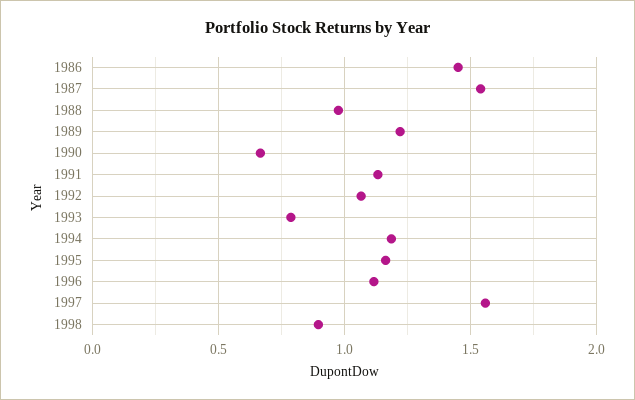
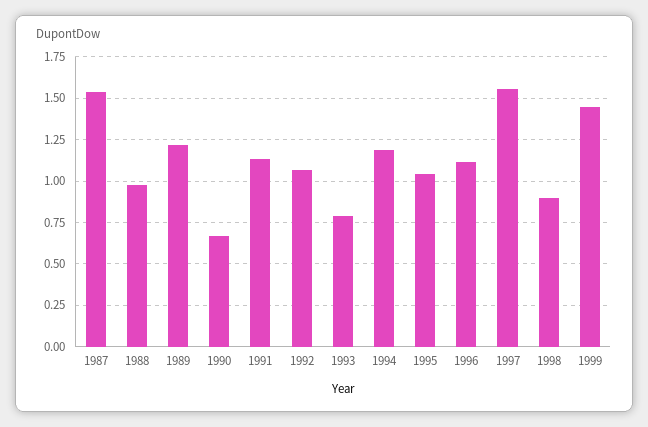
1986: 1.45 -> none
1995: 1.15 -> 1.05
1999: none -> 1.45

